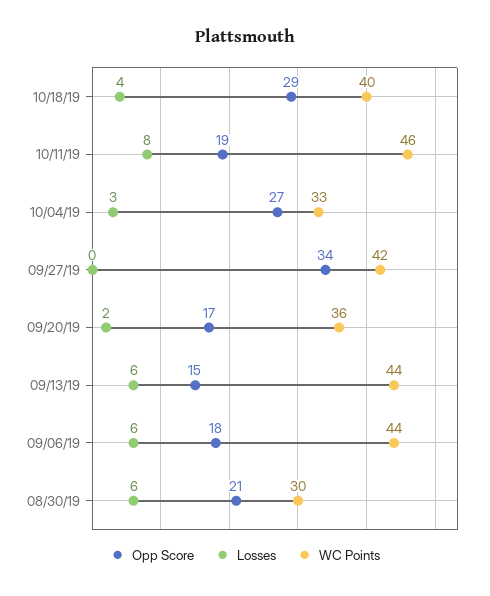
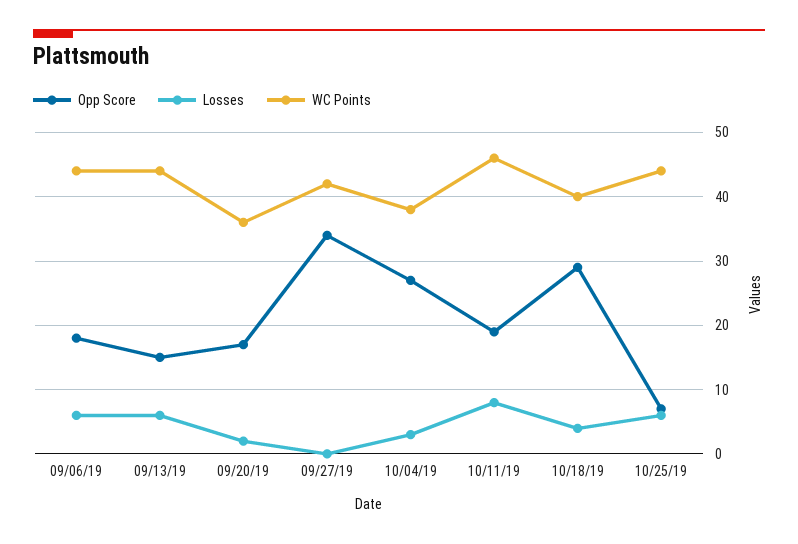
WC Points, 10/04/19: 33 -> 38
Opp Score, 08/30/19: 21 -> none
Losses, 08/30/19: 6 -> none
WC Points, 08/30/19: 30 -> none
Opp Score, 10/25/19: none -> 7
Losses, 10/25/19: none -> 6
WC Points, 10/25/19: none -> 44

